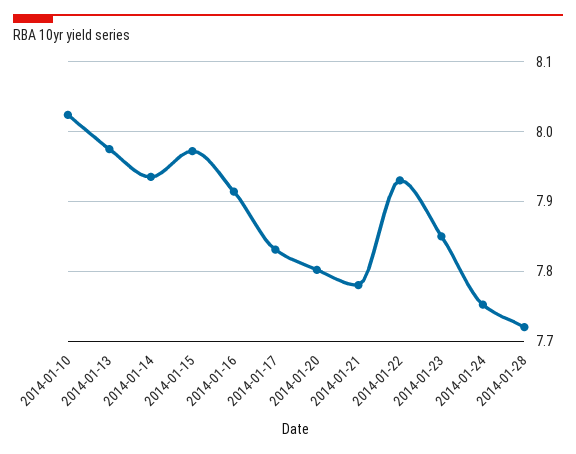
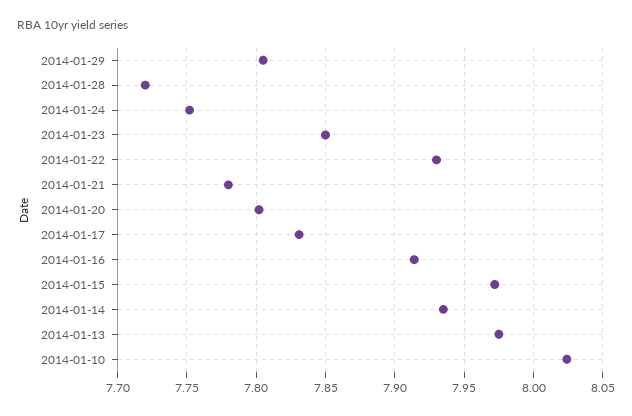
2014-01-29: none -> 7.805

